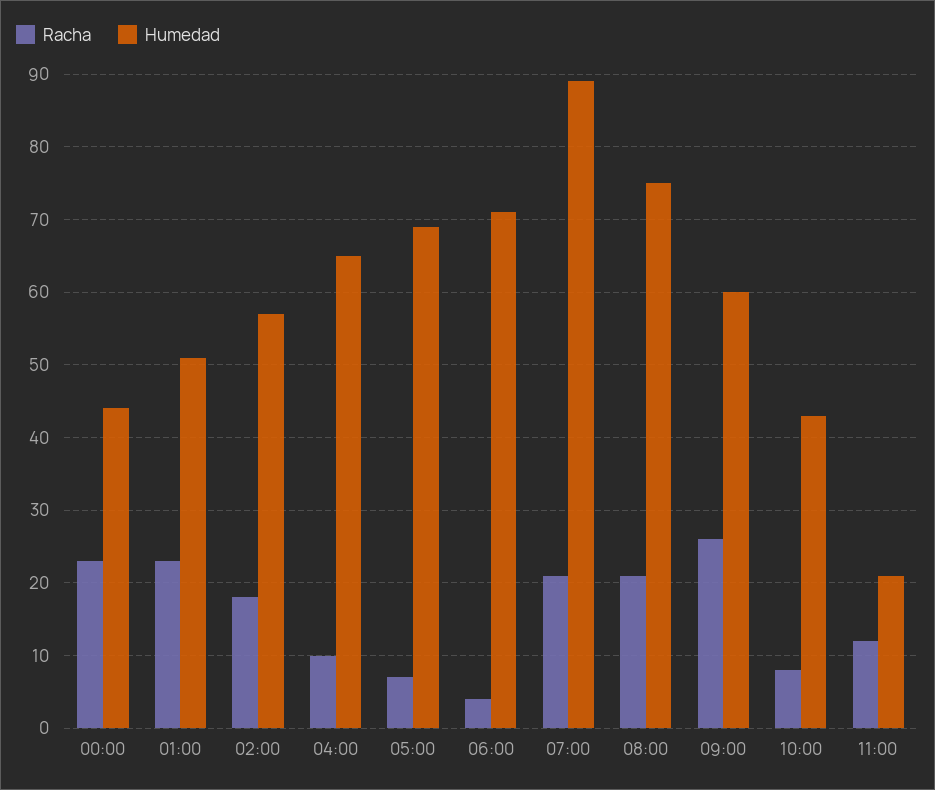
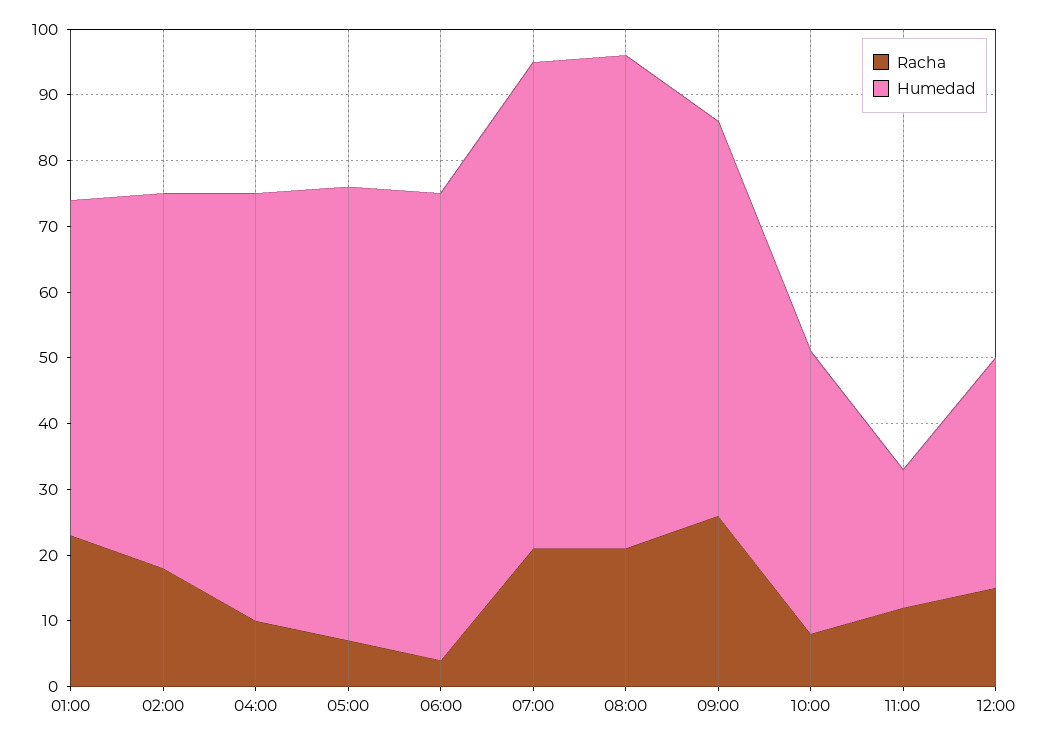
Racha, 00:00: 23 -> none
Humedad, 00:00: 44 -> none
Humedad, 07:00: 89 -> 75
Racha, 12:00: none -> 15
Humedad, 12:00: none -> 35

